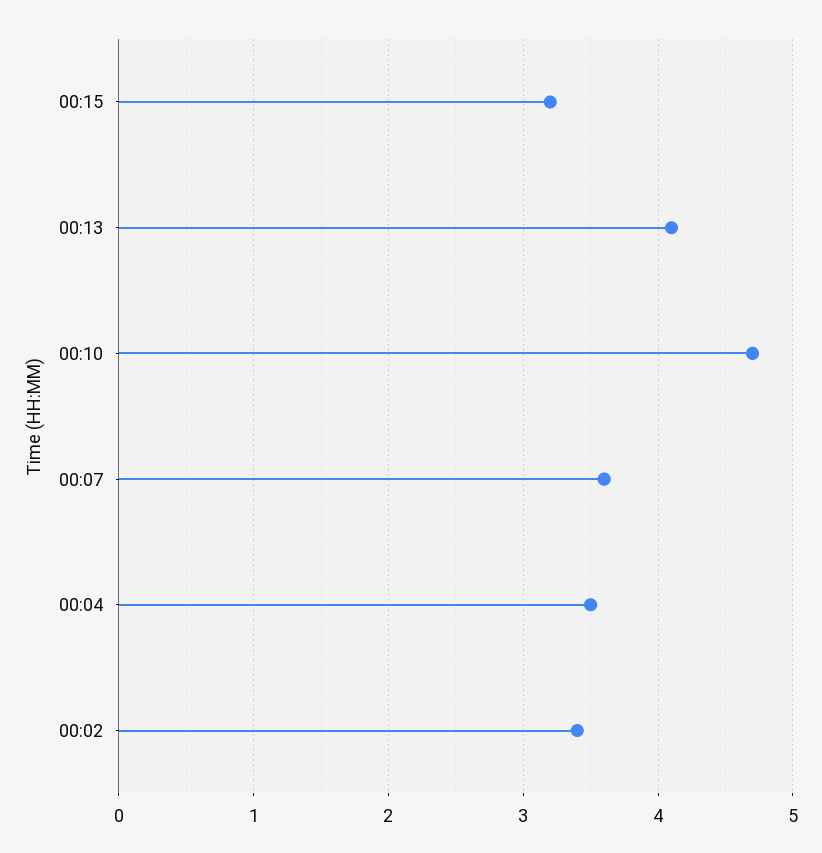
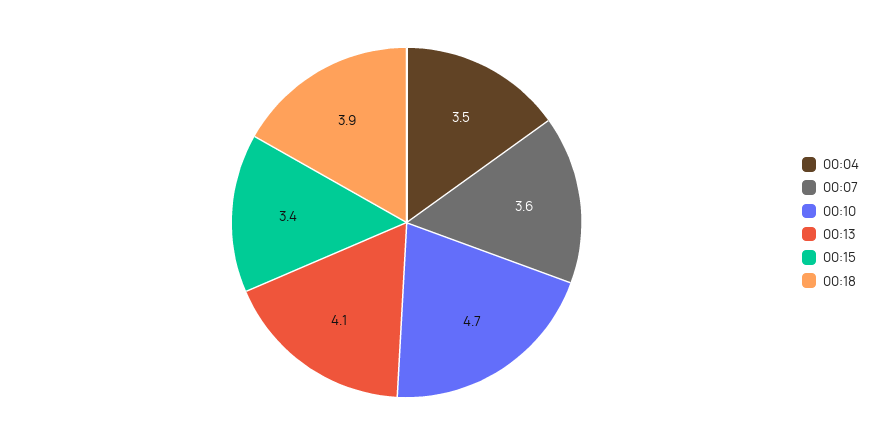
00:15: 3.2 -> 3.4
00:02: 3.4 -> none
00:18: none -> 3.9

